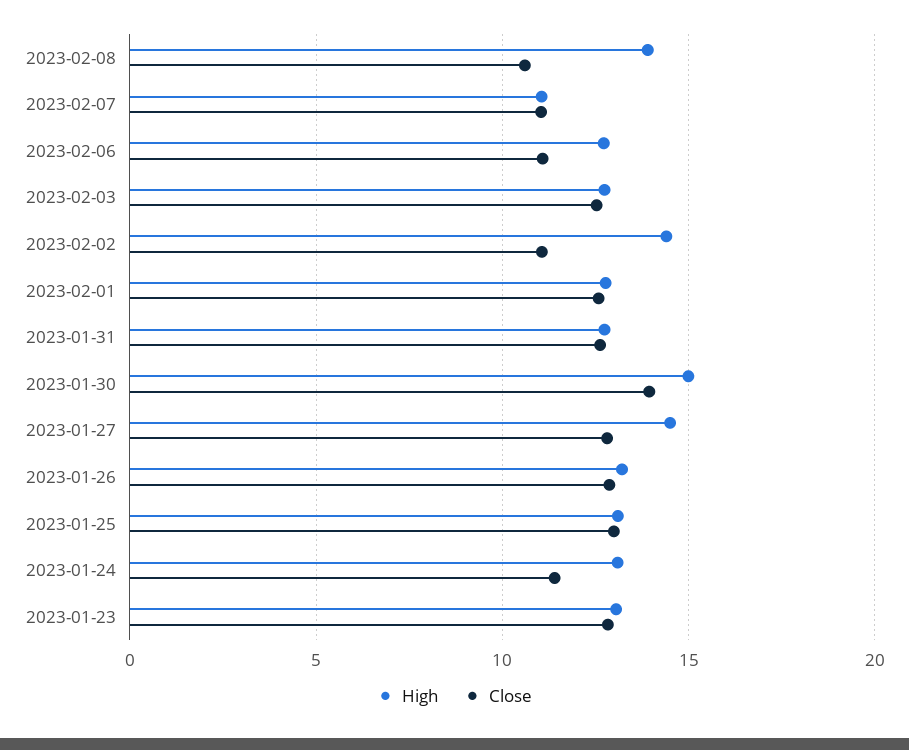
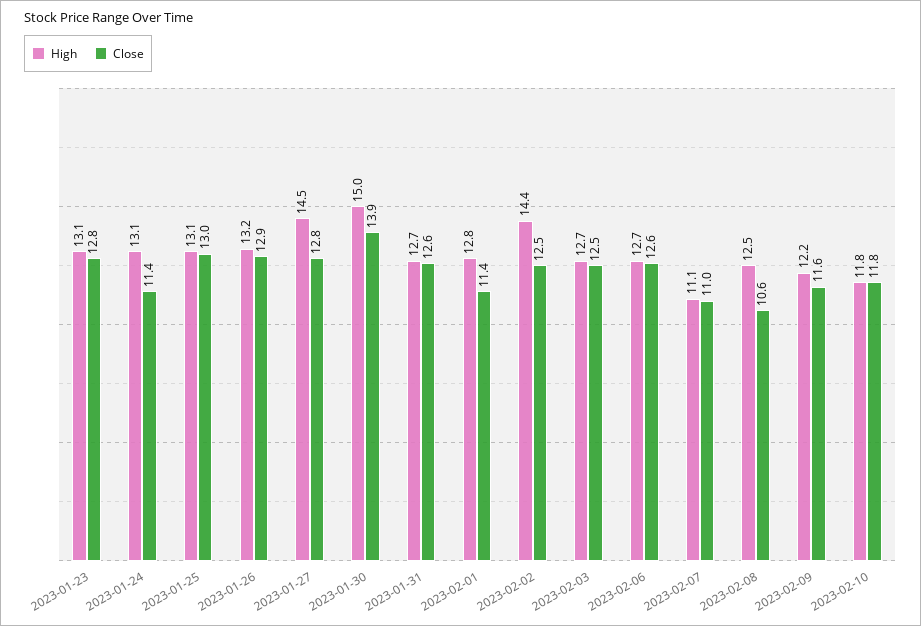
High, 2023-02-08: 14 -> 12.5
Close, 2023-02-06: 11 -> 12.6
Close, 2023-02-02: 11 -> 12.5
Close, 2023-02-01: 12.5 -> 11.4
High, 2023-02-09: none -> 12.2
Close, 2023-02-09: none -> 11.6
High, 2023-02-10: none -> 11.8
Close, 2023-02-10: none -> 11.8

